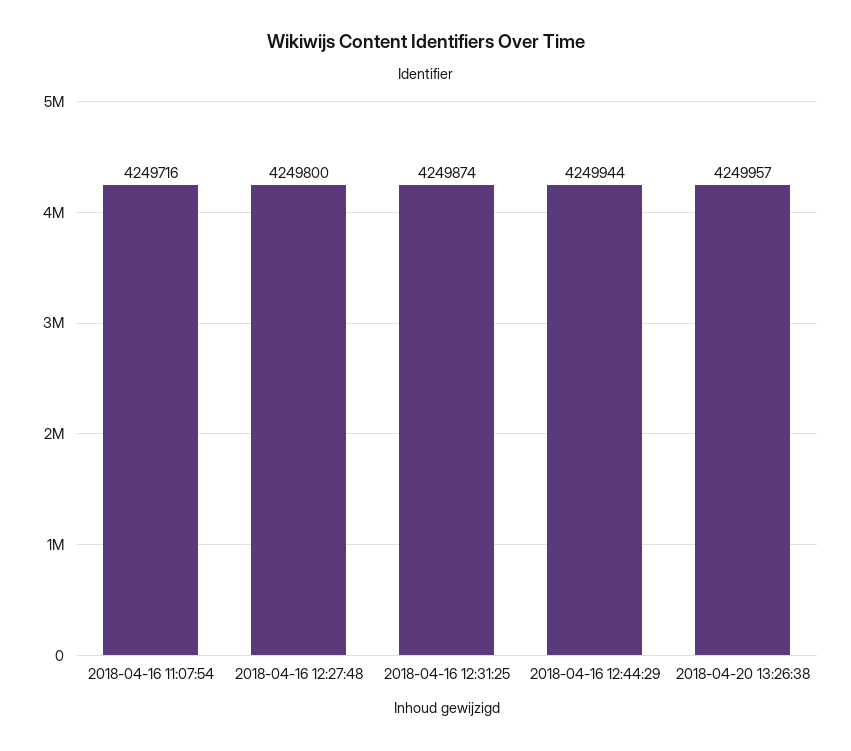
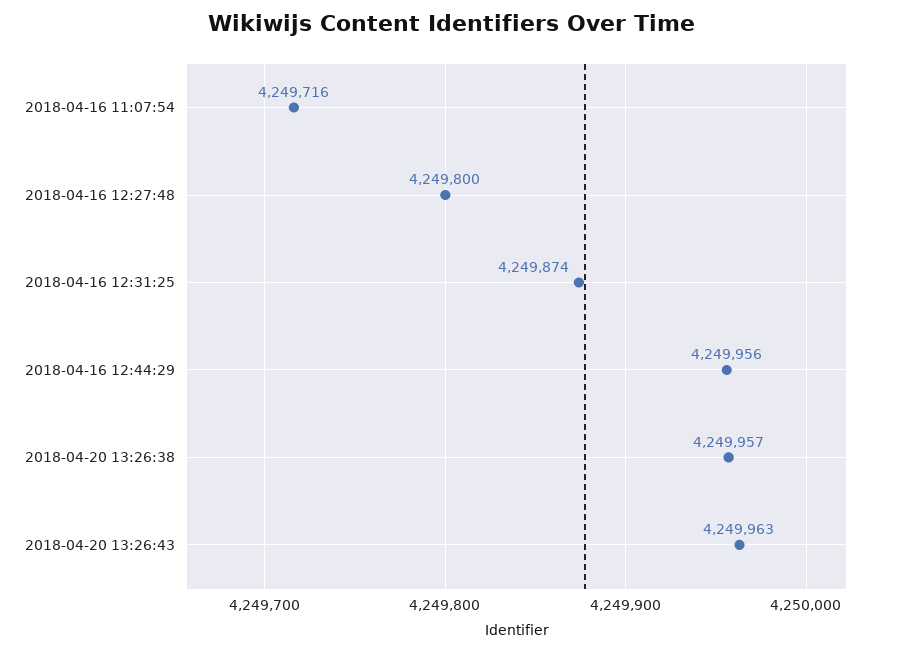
2018-04-16 12:44:29: 4249944 -> 4249956
2018-04-20 13:26:43: none -> 4249963

